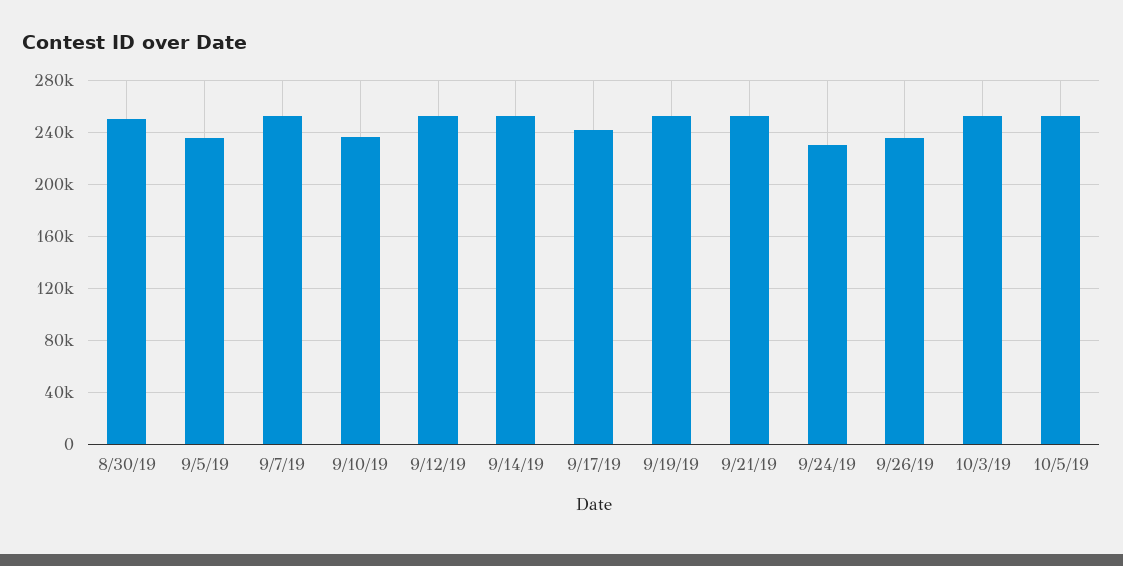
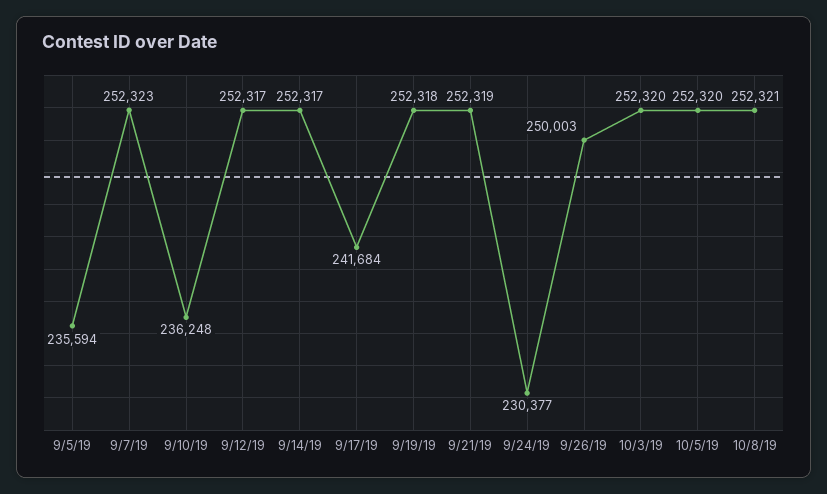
8/30/19: 250000 -> none
9/26/19: 235000 -> 250003
10/8/19: none -> 252321

